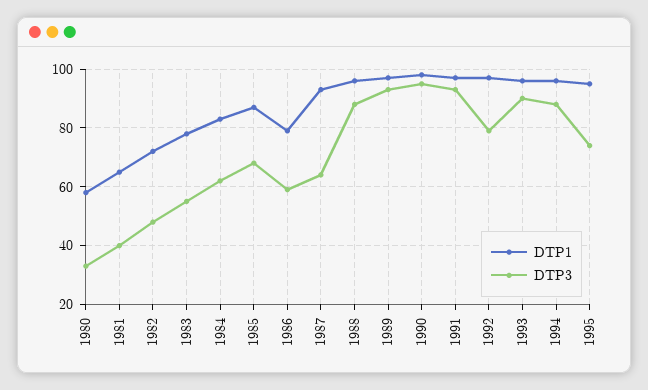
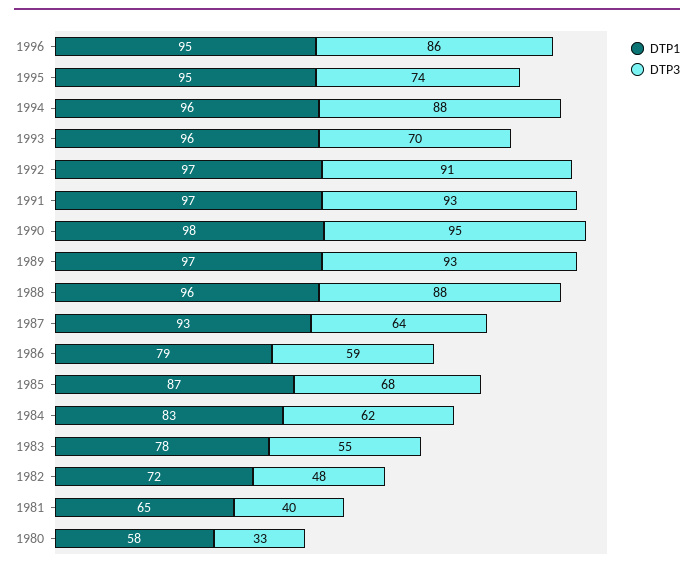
DTP3, 1992: 80 -> 91
DTP3, 1993: 90 -> 70
DTP1, 1996: none -> 95
DTP3, 1996: none -> 86

